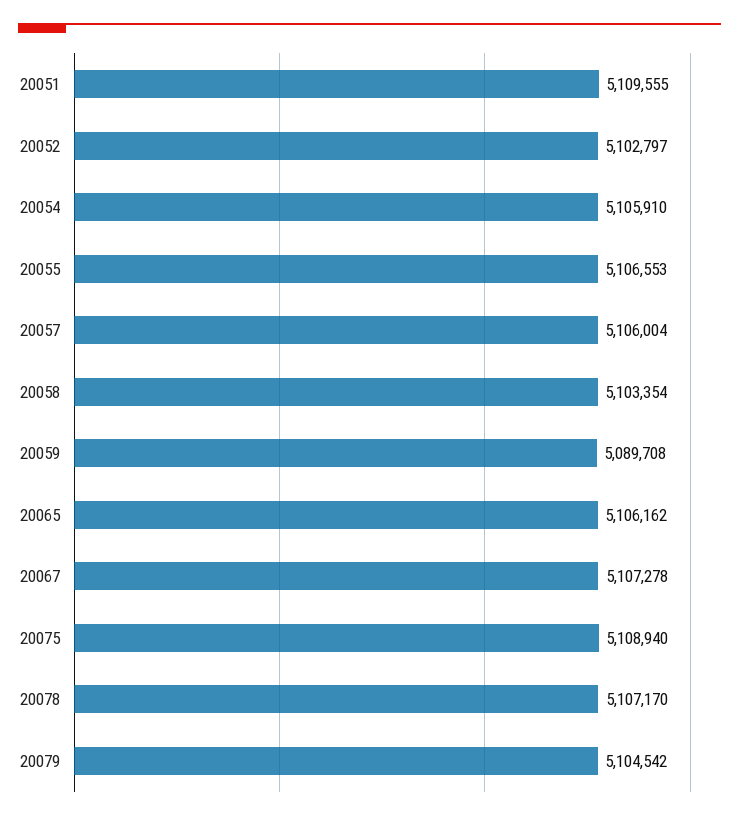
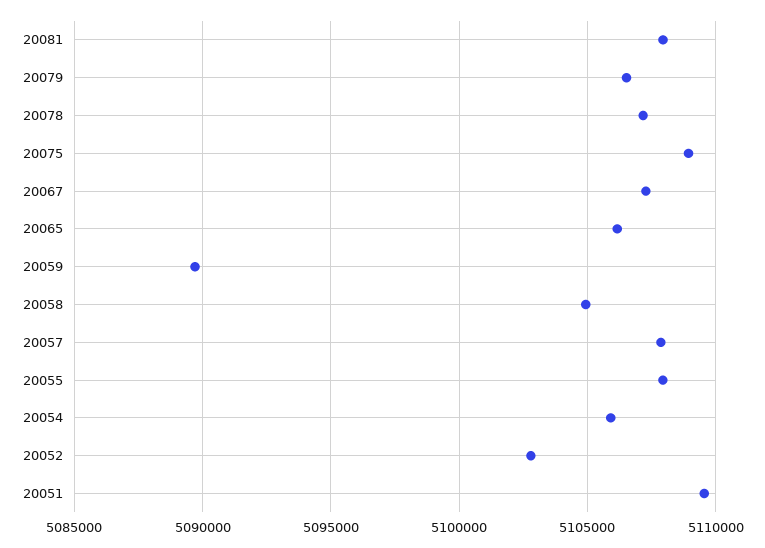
20055: 5106553 -> 5108000
20057: 5106004 -> 5108000
20058: 5103354 -> 5105000
20079: 5104542 -> 5106500
20081: none -> 5108000

